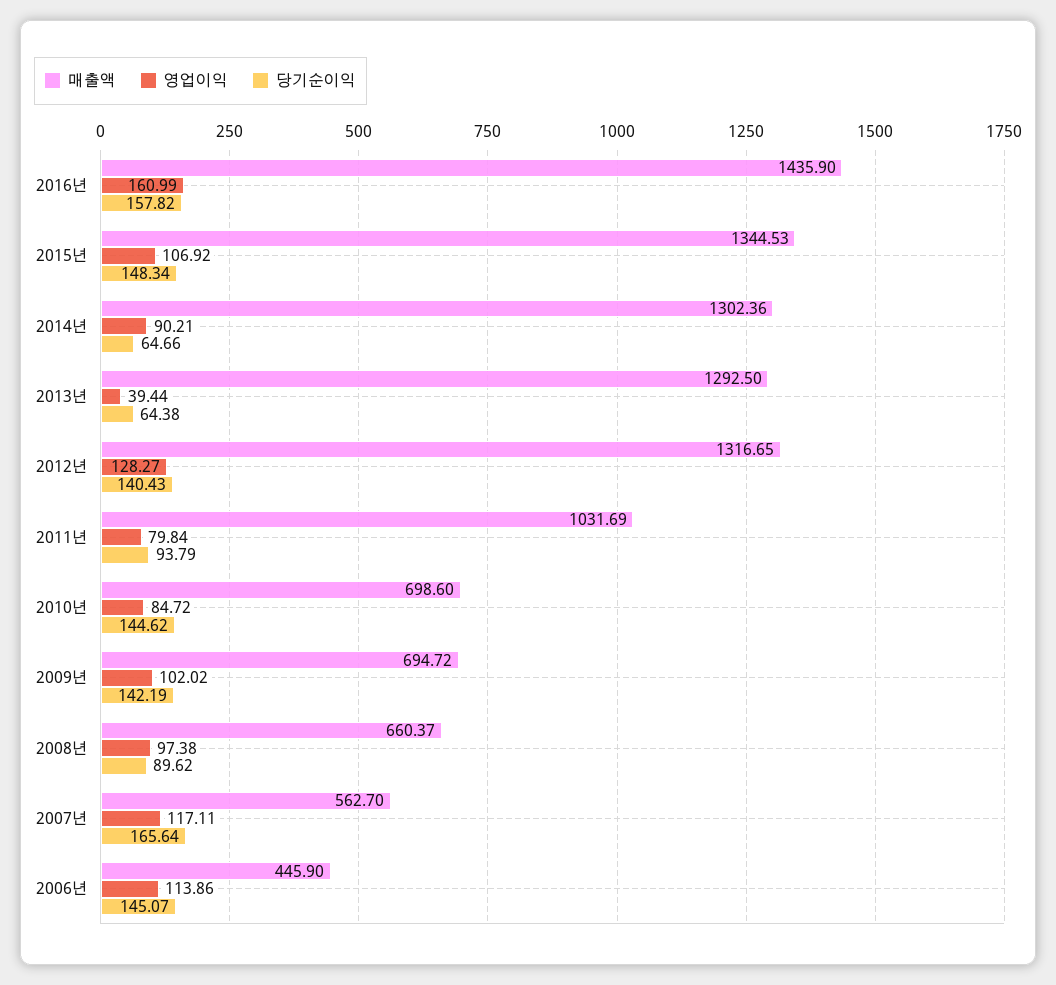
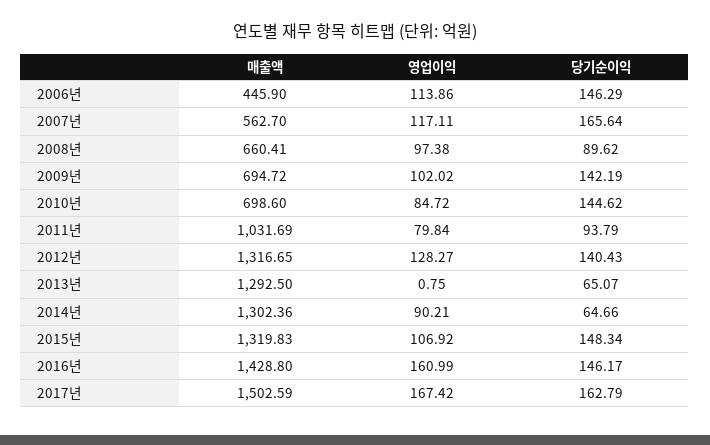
매출액, 2016년: 1435.9 -> 1428.8
당기순이익, 2016년: 157.82 -> 146.17
매출액, 2015년: 1344.53 -> 1319.83
영업이익, 2013년: 39.44 -> 0.75
당기순이익, 2013년: 64.38 -> 65.07
매출액, 2008년: 660.37 -> 660.41
당기순이익, 2006년: 145.07 -> 146.29
매출액, 2017년: none -> 1502.59
영업이익, 2017년: none -> 167.42
당기순이익, 2017년: none -> 162.79

